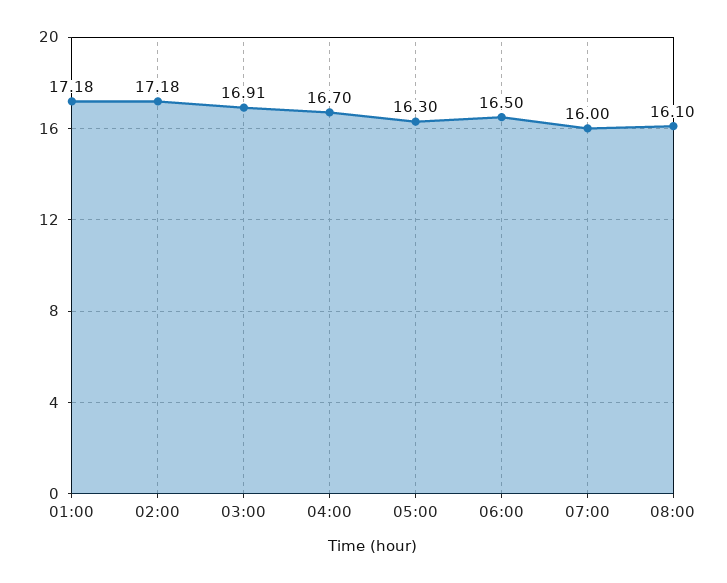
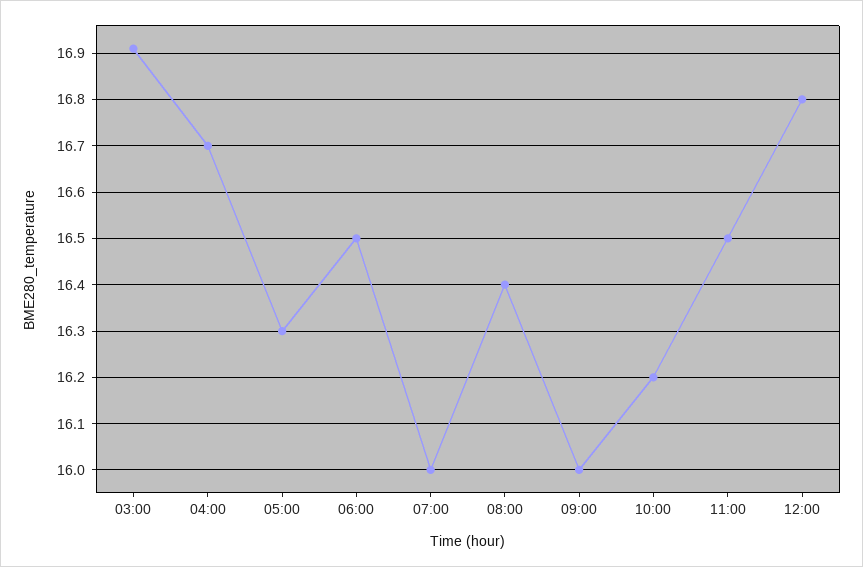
01:00: 17.18 -> none
02:00: 17.18 -> none
08:00: 16.1 -> 16.4
09:00: none -> 16
10:00: none -> 16.2
11:00: none -> 16.5
12:00: none -> 16.8

